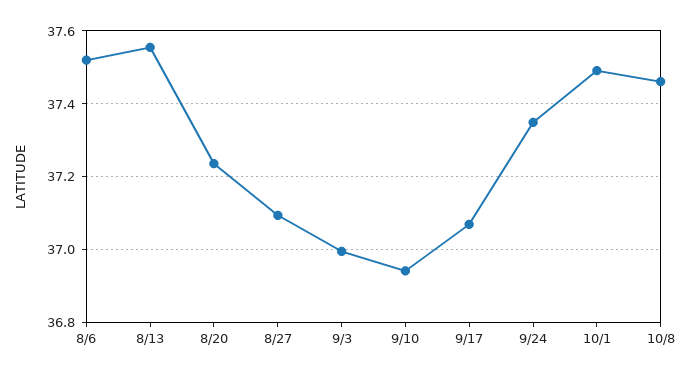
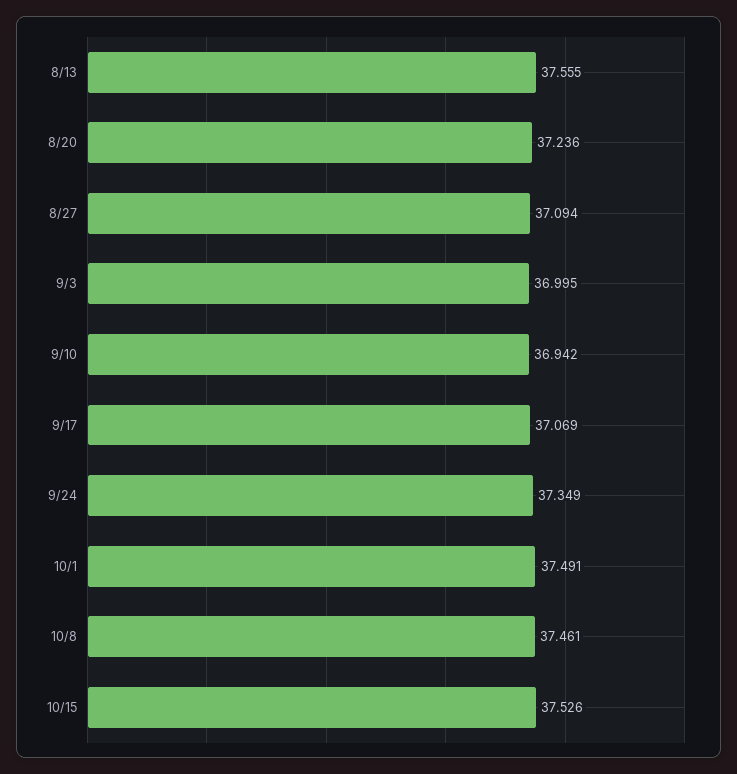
8/6: 37.52 -> none
10/15: none -> 37.526

